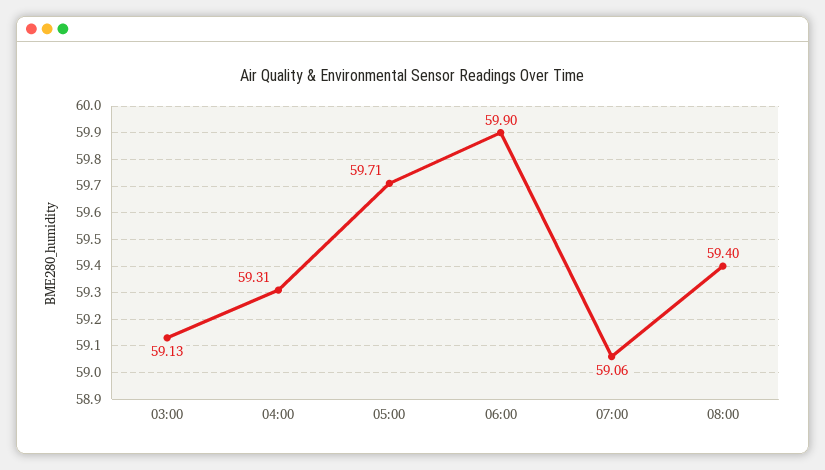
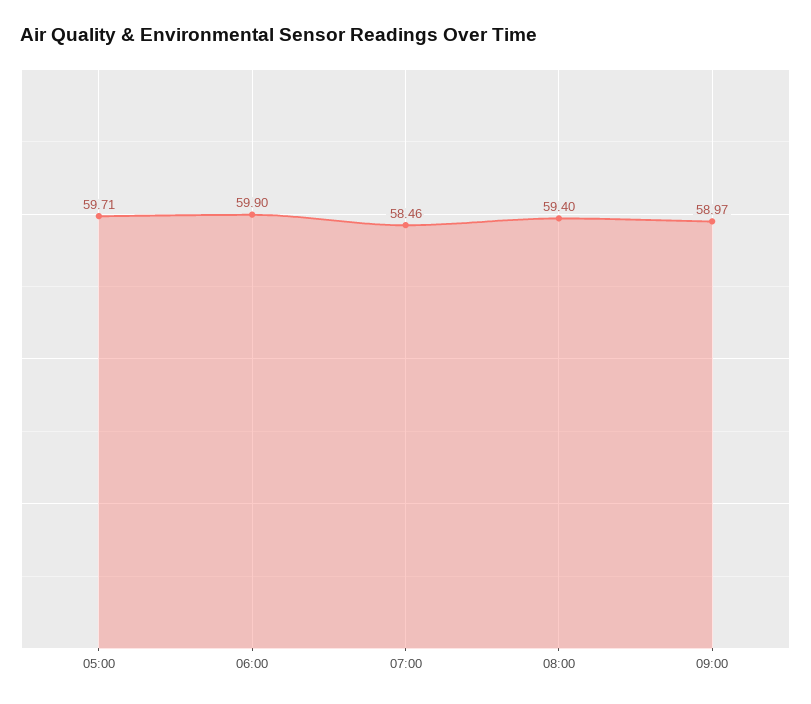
03:00: 59.13 -> none
04:00: 59.31 -> none
07:00: 59.06 -> 58.46
09:00: none -> 58.97

